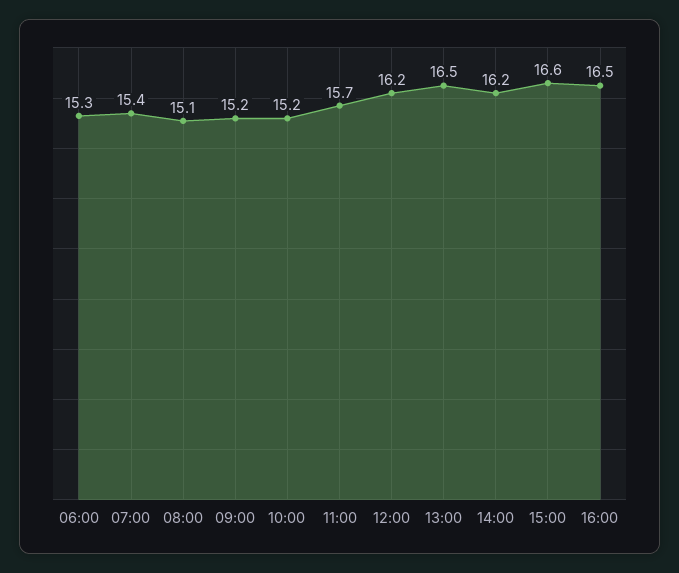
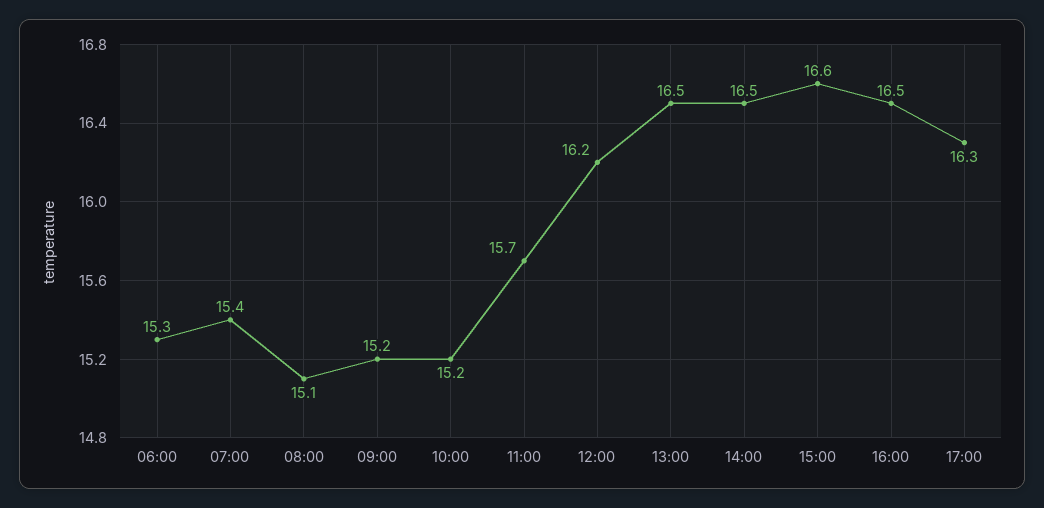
14:00: 16.2 -> 16.5
17:00: none -> 16.3

